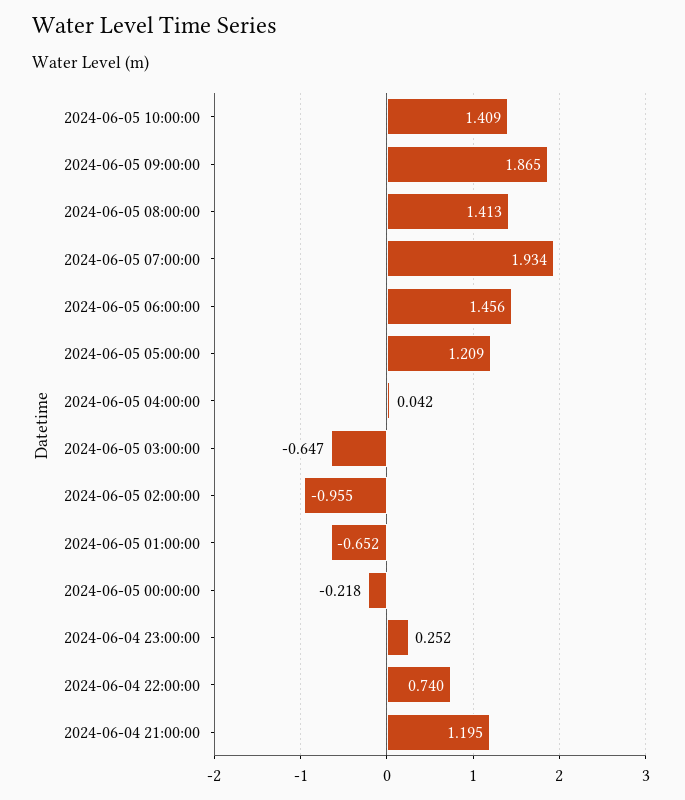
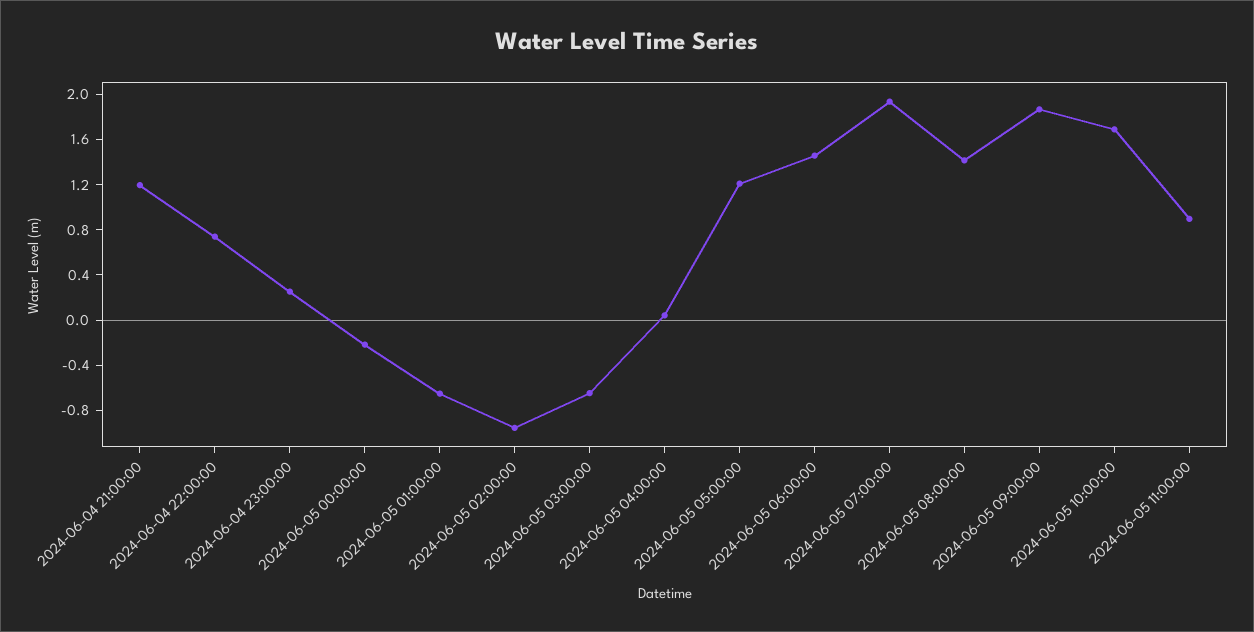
2024-06-05 10:00:00: 1.409 -> 1.7
2024-06-05 11:00:00: none -> 0.9

